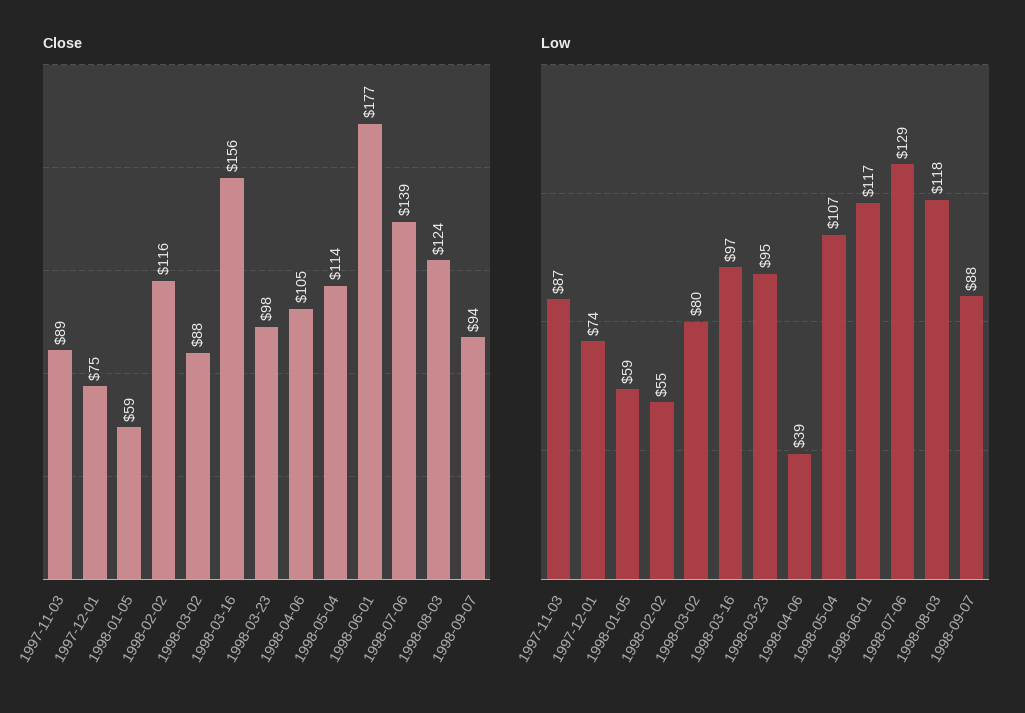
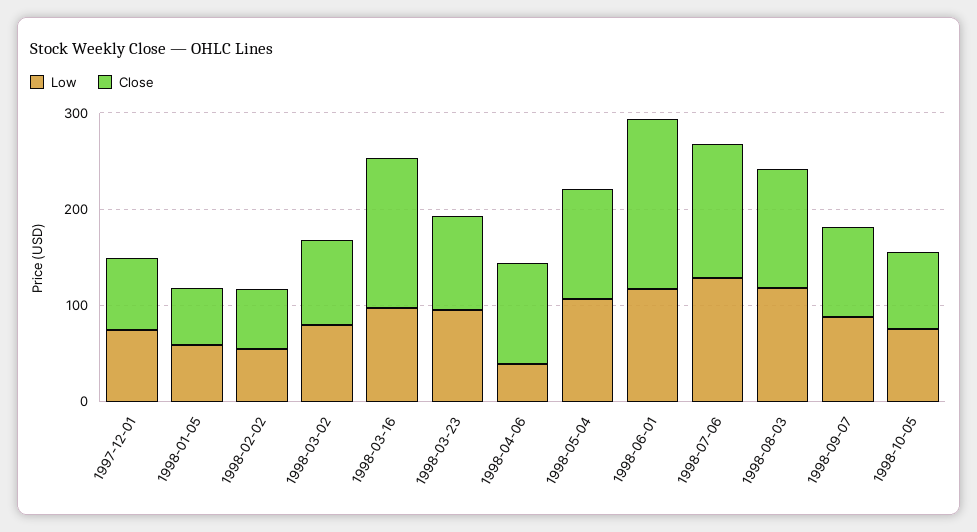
Close, 1997-11-03: 89 -> none
Close, 1998-02-02: 116 -> 60
Low, 1997-11-03: 87 -> none
Low, 1998-10-05: none -> 80
Close, 1998-10-05: none -> 80

